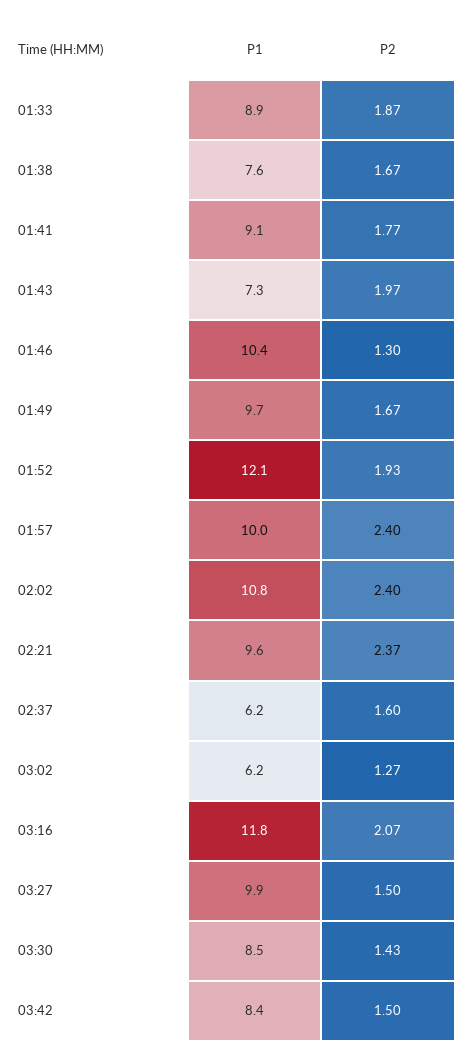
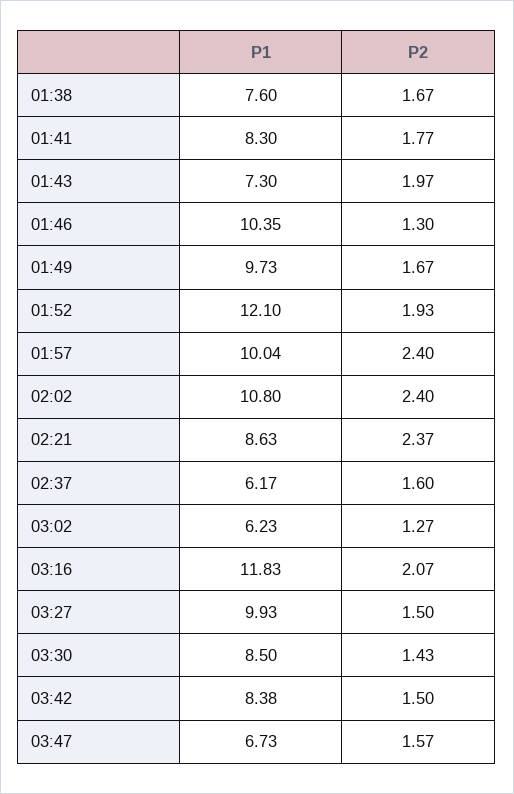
P1, 01:33: 8.9 -> none
P2, 01:33: 1.87 -> none
P1, 01:41: 9.1 -> 8.3
P1, 02:21: 9.6 -> 8.63
P1, 03:47: none -> 6.73
P2, 03:47: none -> 1.57

